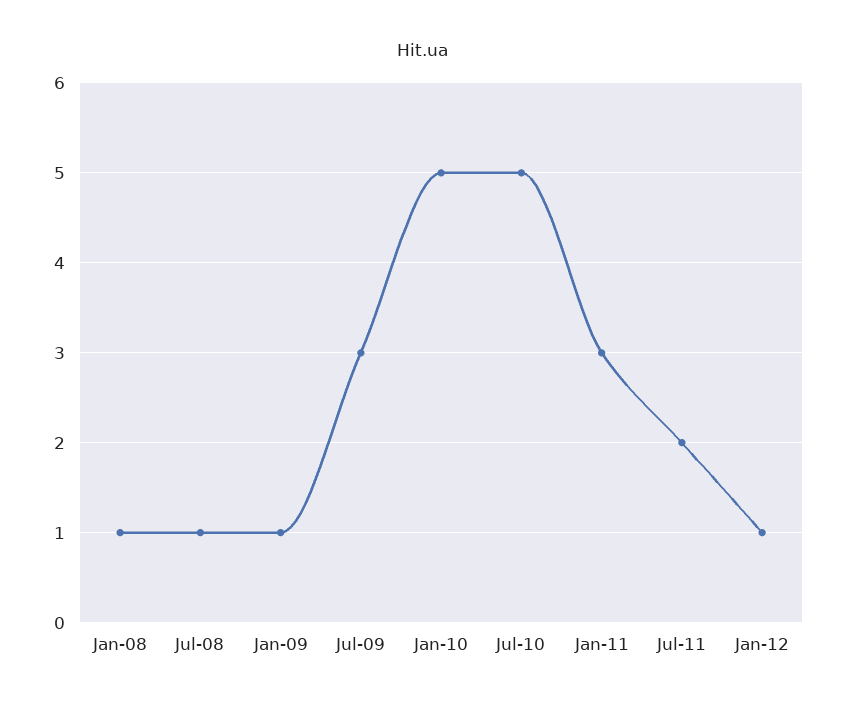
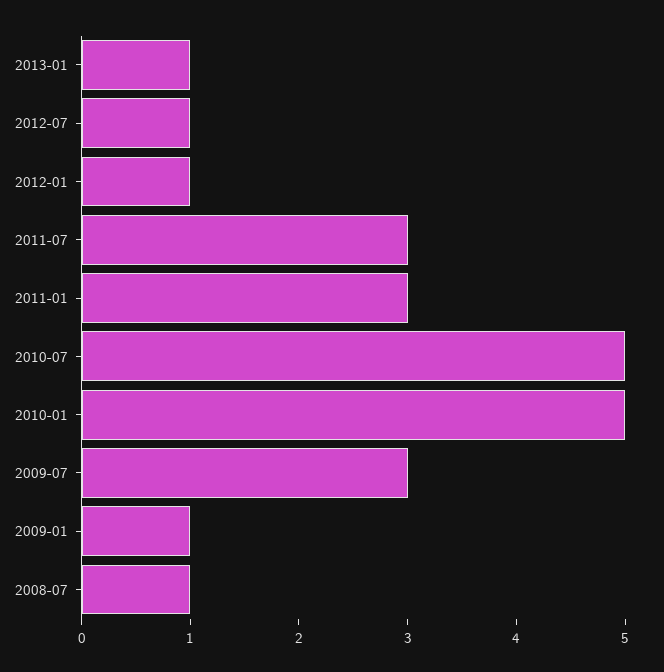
Jan-08: 1 -> none
Jul-11: 2 -> 3
2013-01: none -> 1
2012-07: none -> 1

